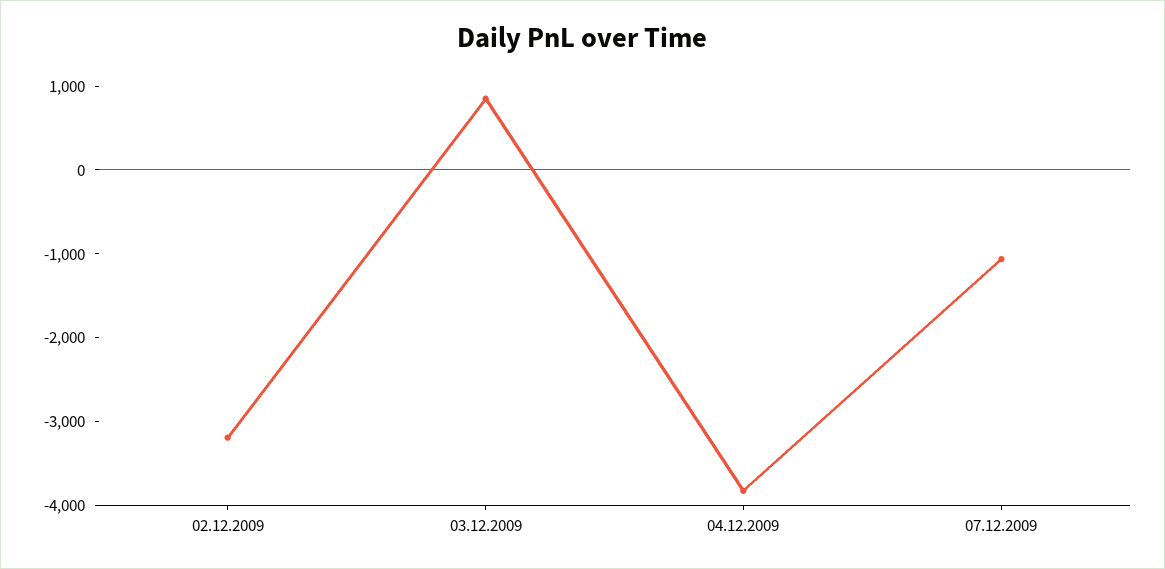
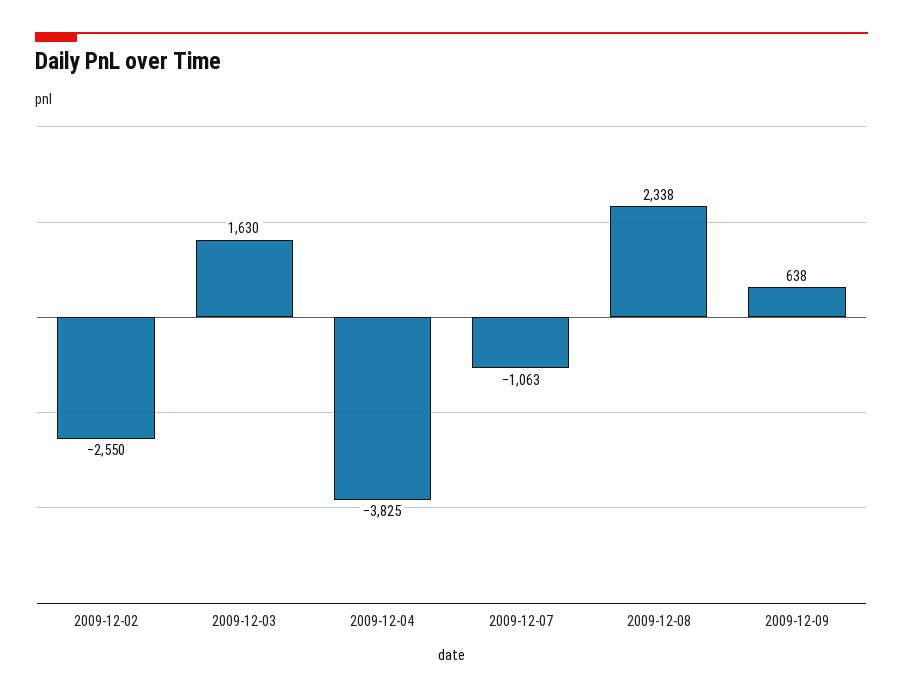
02.12.2009: -3200 -> -2550
03.12.2009: 800 -> 1630
2009-12-08: none -> 2338
2009-12-09: none -> 638

